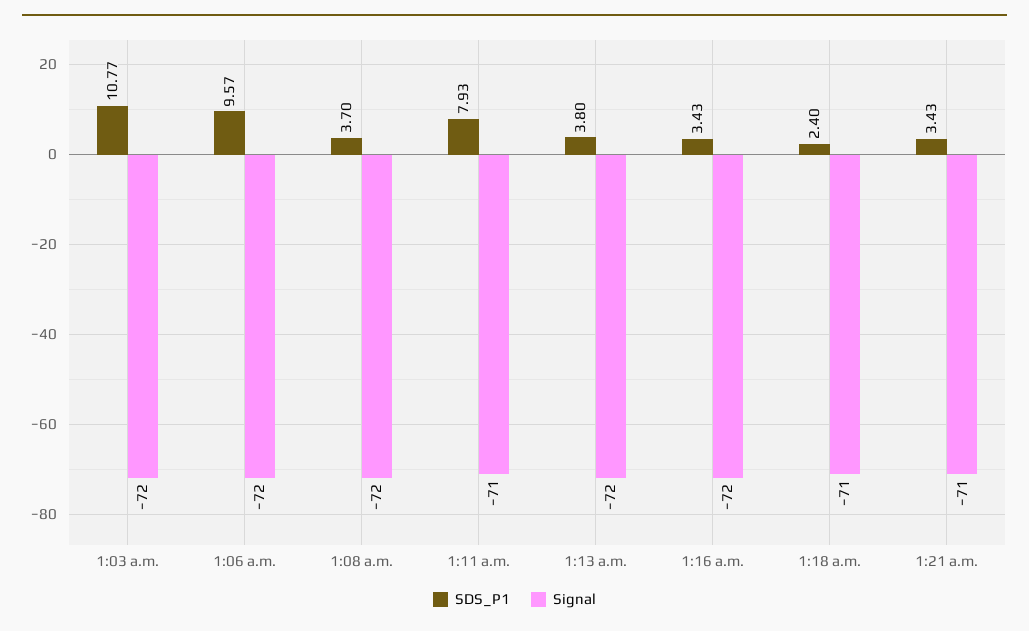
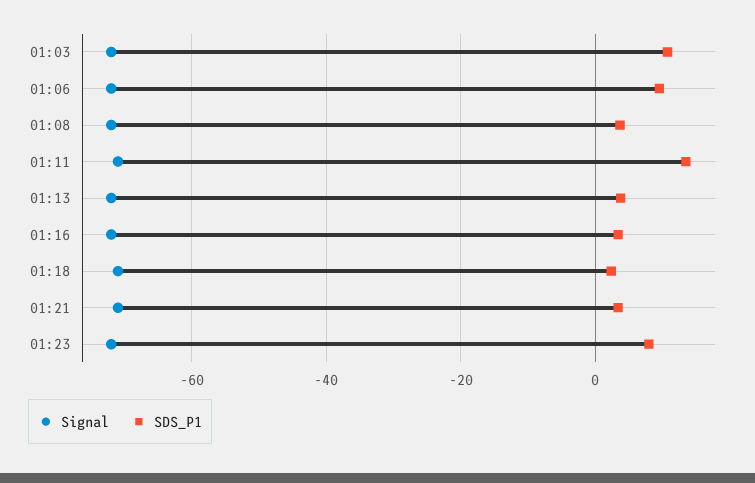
SDS_P1, 1:11 a.m.: 7.93 -> 14
Signal, 01:23: none -> -72
SDS_P1, 01:23: none -> 8

